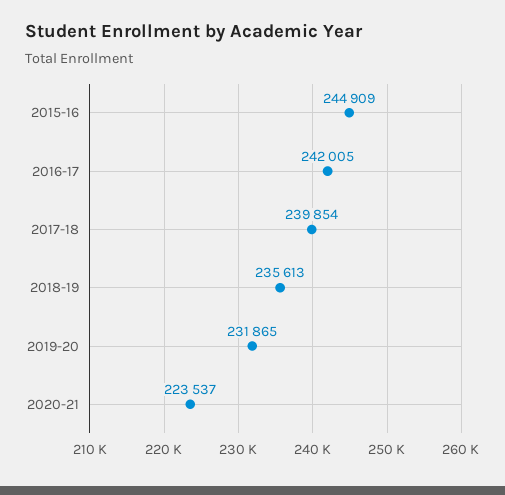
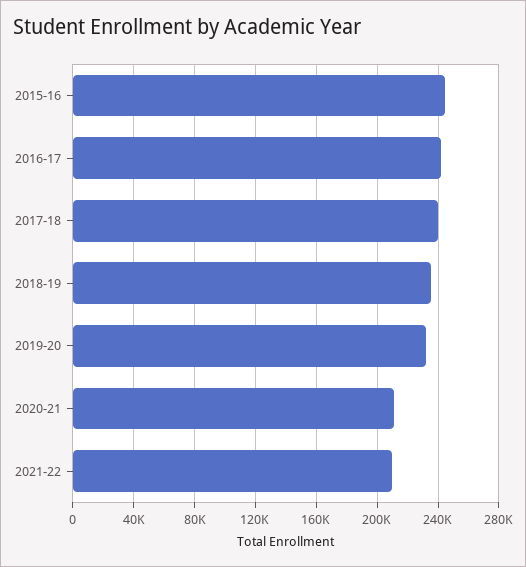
2020-21: 223537 -> 210000
2021-22: none -> 210000

